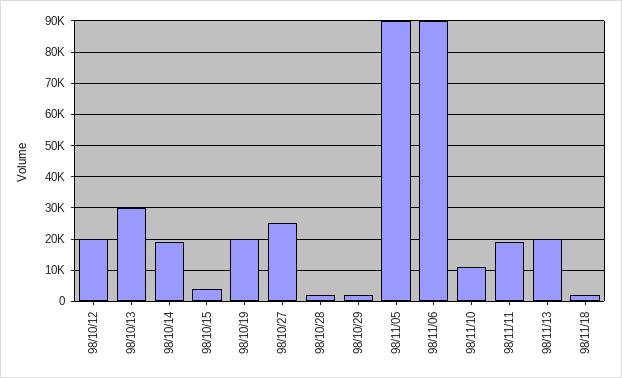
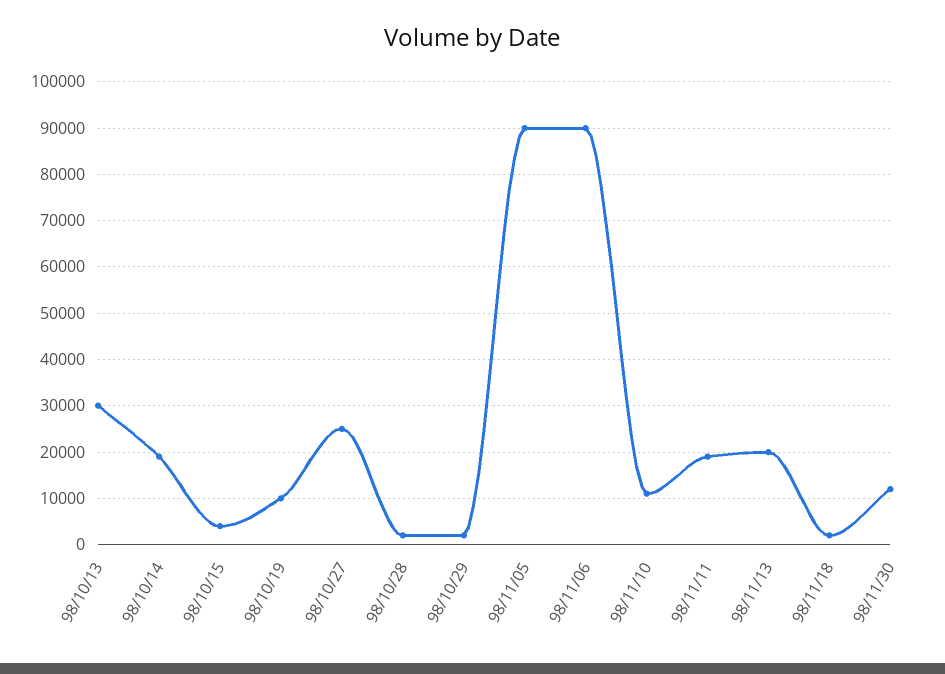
98/10/12: 20000 -> none
98/10/19: 20000 -> 10000
98/11/30: none -> 12000

